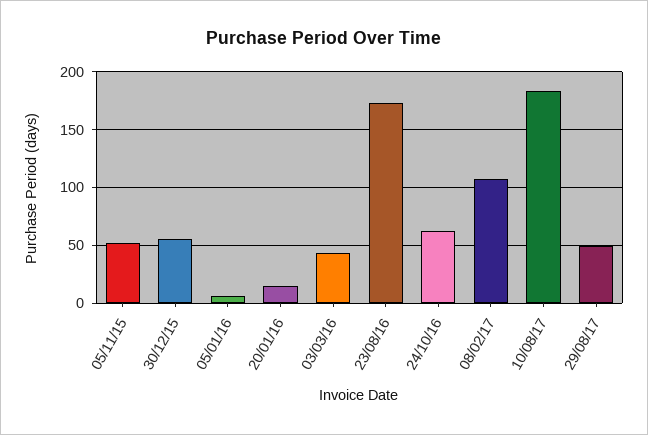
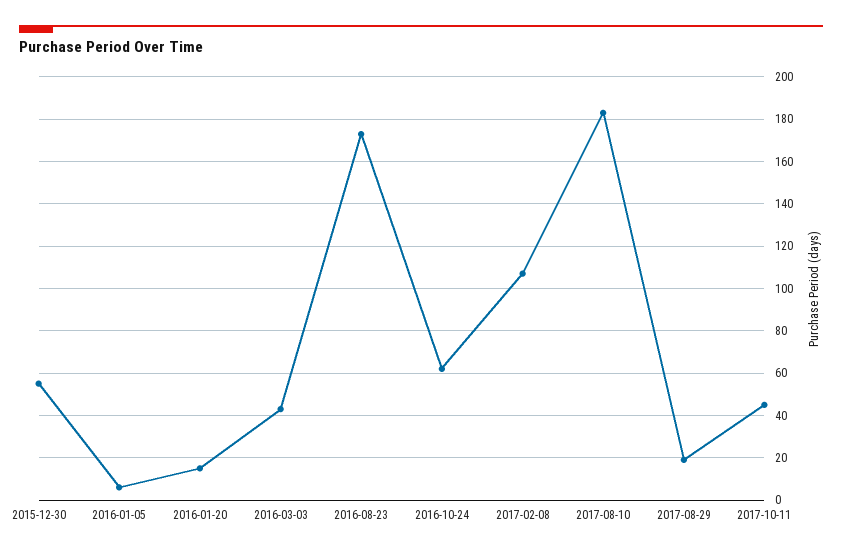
05/11/15: 50 -> none
29/08/17: 50 -> 20
2017-10-11: none -> 45

